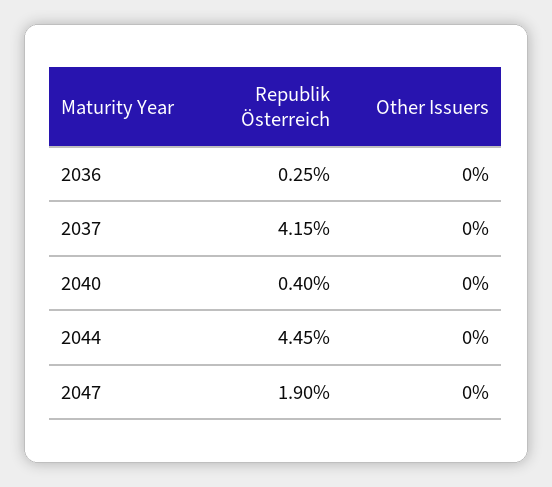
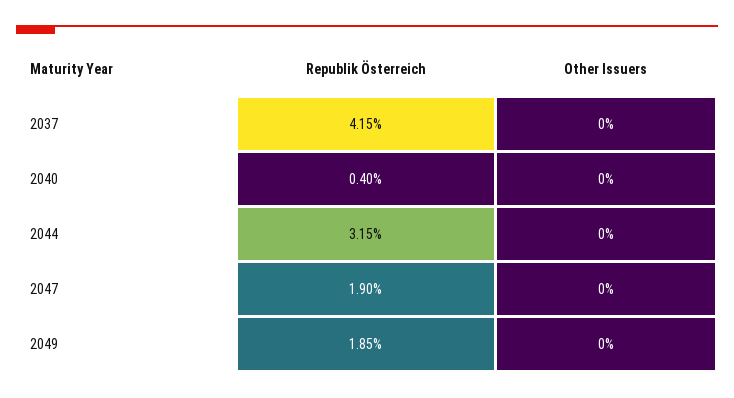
Republik Österreich, 2036: 0.25 -> none
Other Issuers, 2036: 0 -> none
Republik Österreich, 2044: 4.45 -> 3.15
Republik Österreich, 2049: none -> 1.85
Other Issuers, 2049: none -> 0

